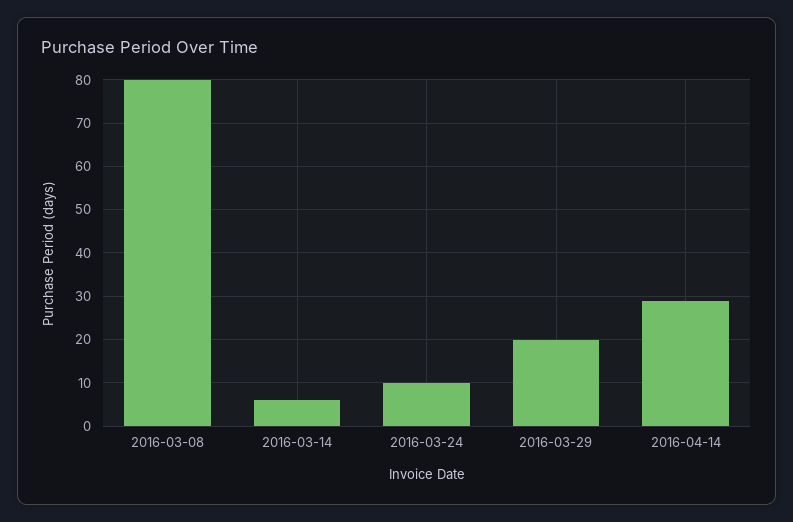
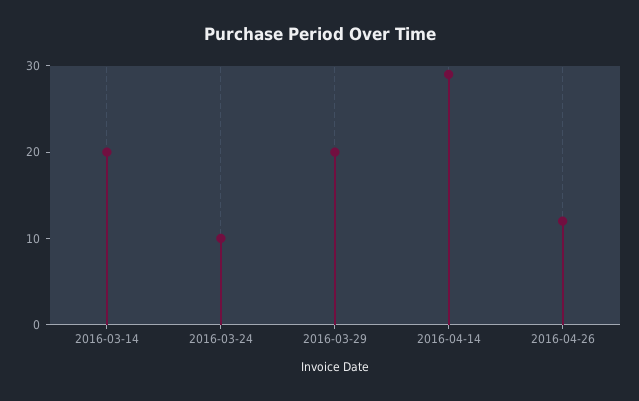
2016-03-08: 80 -> none
2016-03-14: 5 -> 20
2016-04-26: none -> 12

